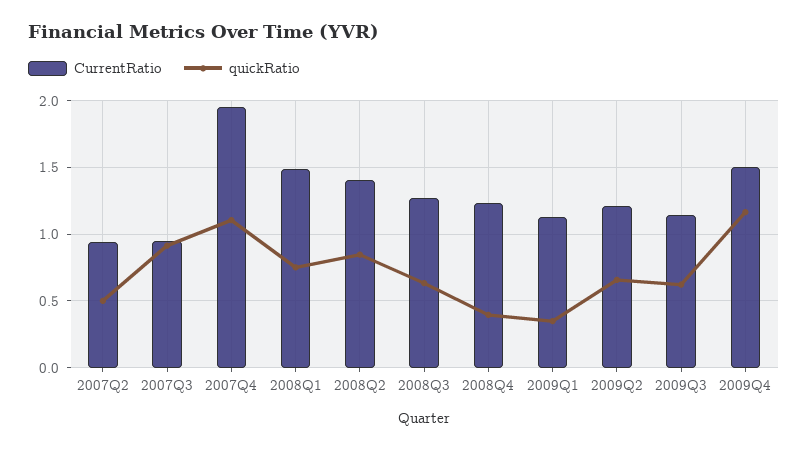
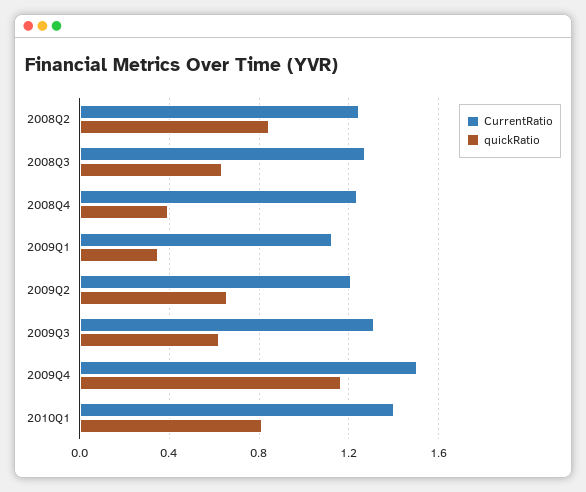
CurrentRatio, 2007Q2: 0.95 -> none
quickRatio, 2007Q2: 0.5 -> none
CurrentRatio, 2007Q3: 0.95 -> none
quickRatio, 2007Q3: 0.9 -> none
CurrentRatio, 2007Q4: 1.95 -> none
quickRatio, 2007Q4: 1.1 -> none
CurrentRatio, 2008Q1: 1.5 -> none
quickRatio, 2008Q1: 0.75 -> none
CurrentRatio, 2008Q2: 1.4 -> 1.25
CurrentRatio, 2009Q3: 1.15 -> 1.3
CurrentRatio, 2010Q1: none -> 1.4
quickRatio, 2010Q1: none -> 0.8

